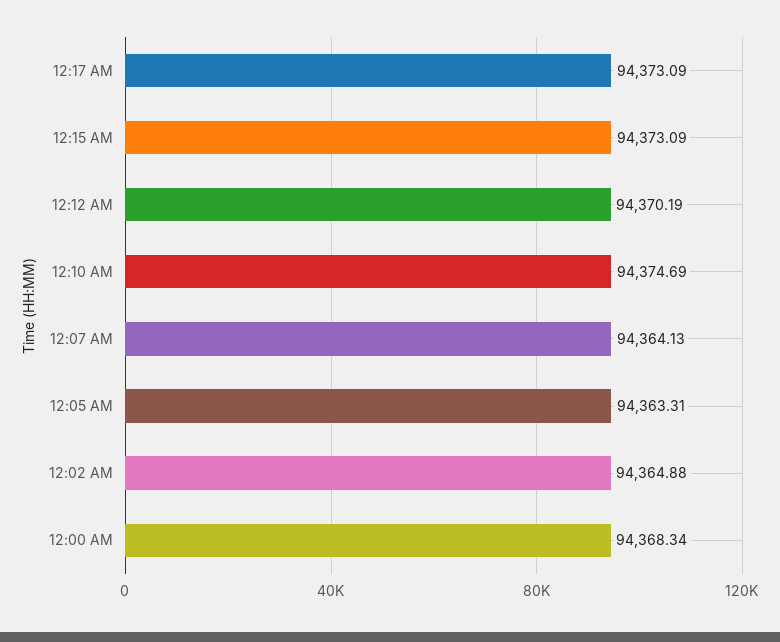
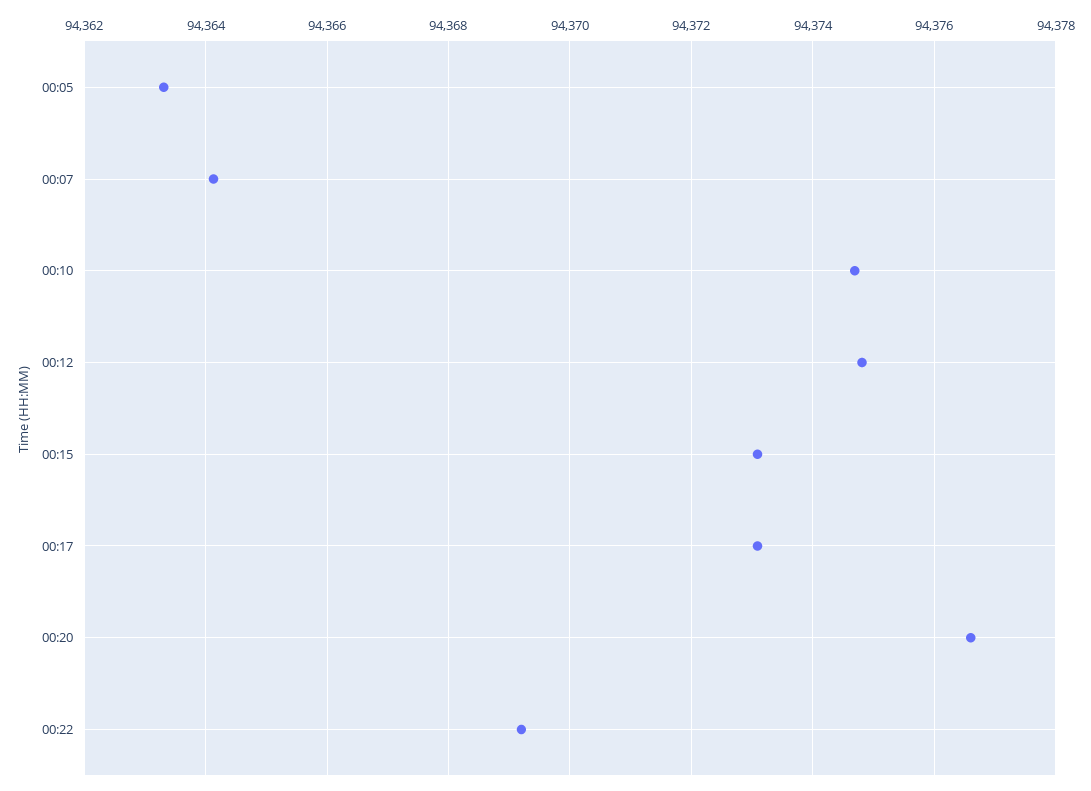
12:12 AM: 94370.19 -> 94374.8
12:02 AM: 94364.88 -> none
12:00 AM: 94368.34 -> none
00:20: none -> 94376.6
00:22: none -> 94369.2

